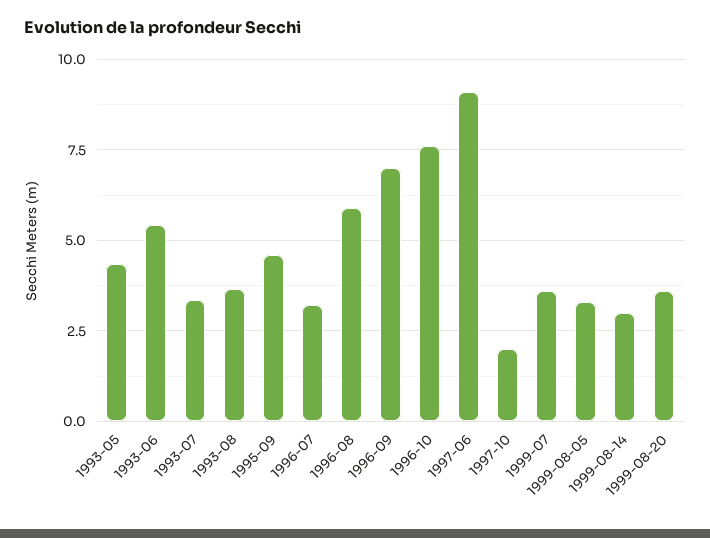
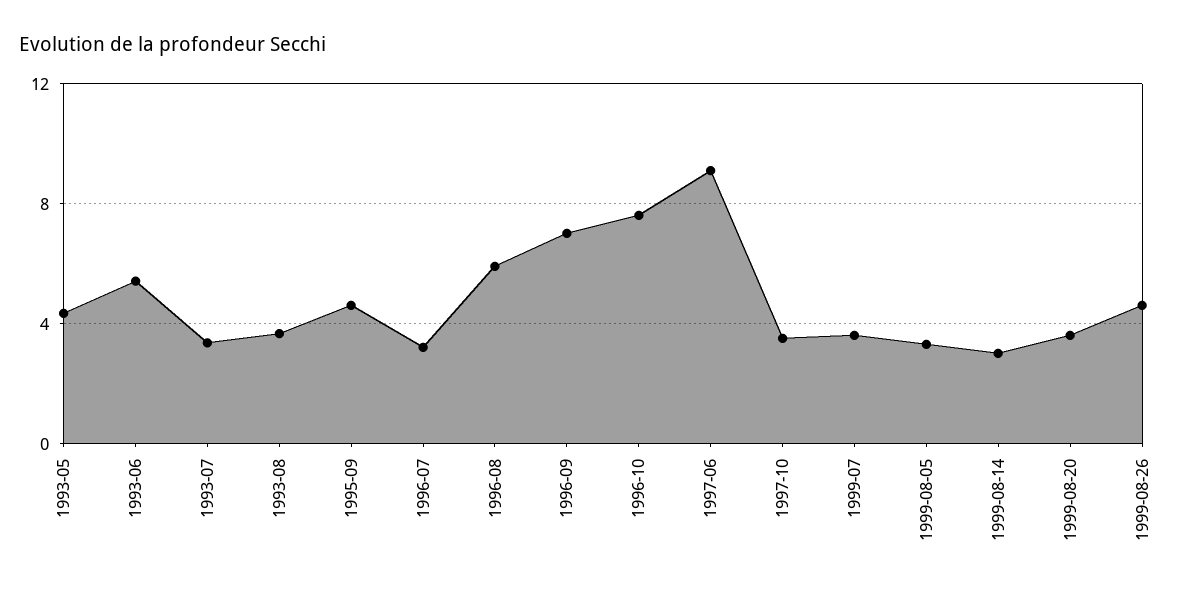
1997-10: 2 -> 3.5
1999-08-26: none -> 4.5

